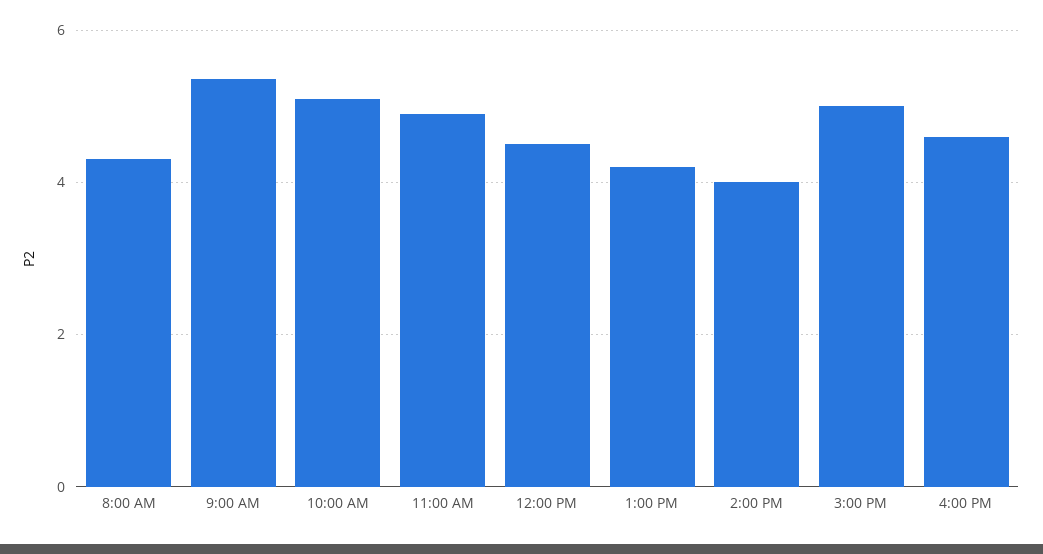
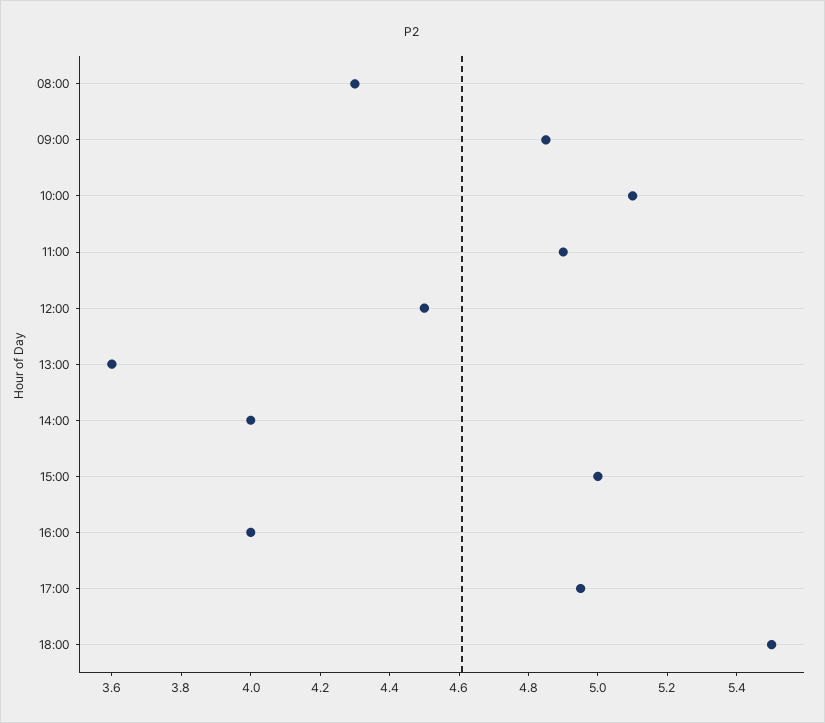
9:00 AM: 5.4 -> 4.85
1:00 PM: 4.2 -> 3.6
4:00 PM: 4.6 -> 4
17:00: none -> 4.95
18:00: none -> 5.5

